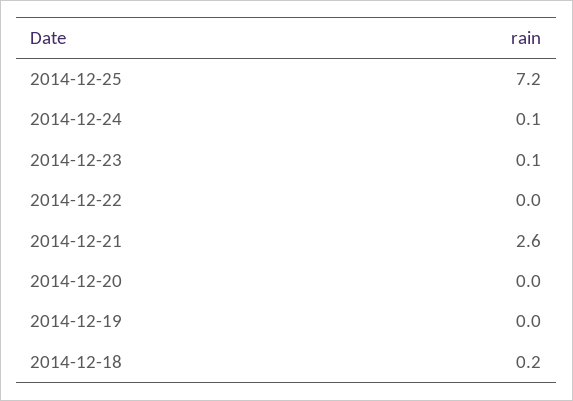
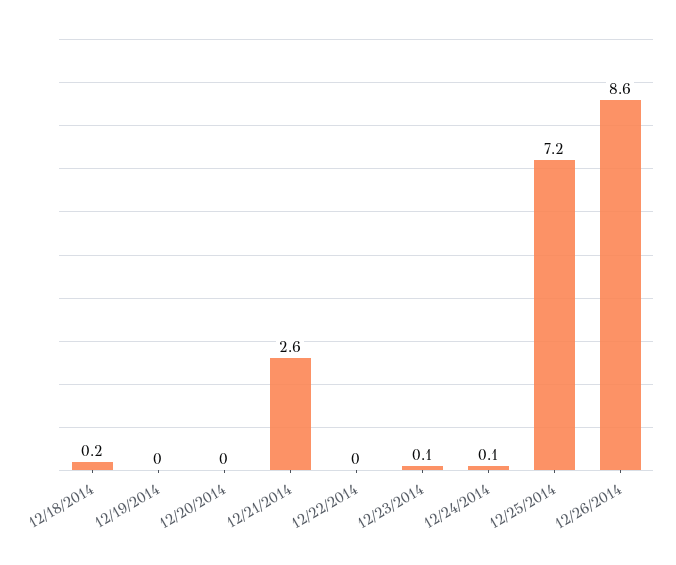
12/26/2014: none -> 8.6

